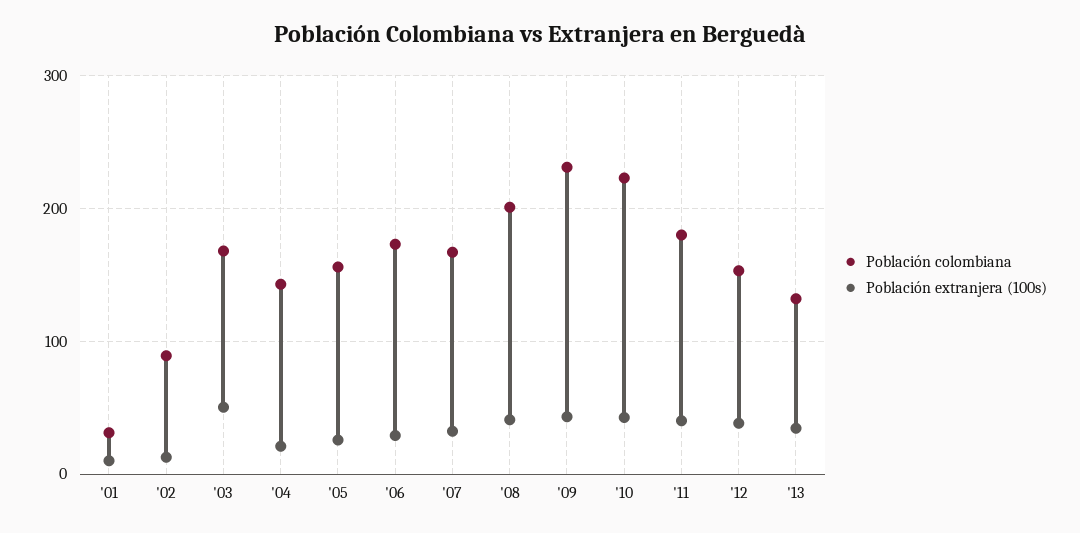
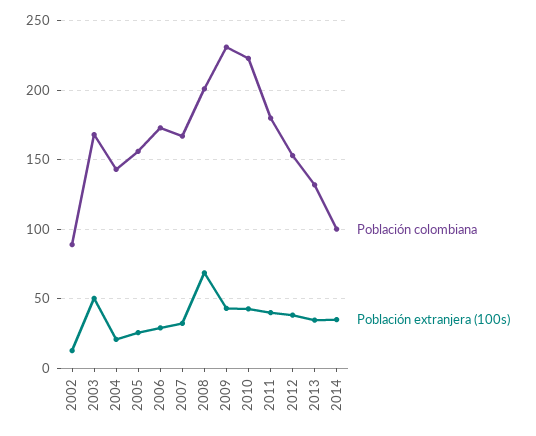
Población colombiana, '01: 30 -> none
Población extranjera (100s), '01: 10 -> none
Población extranjera (100s), '08: 40 -> 70
Población colombiana, 2014: none -> 100
Población extranjera (100s), 2014: none -> 35

